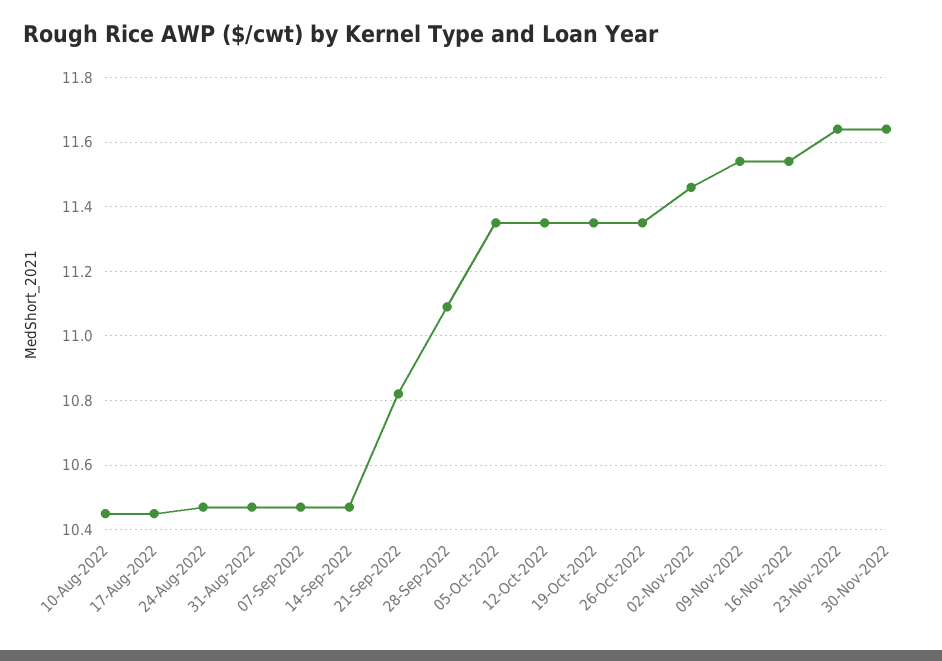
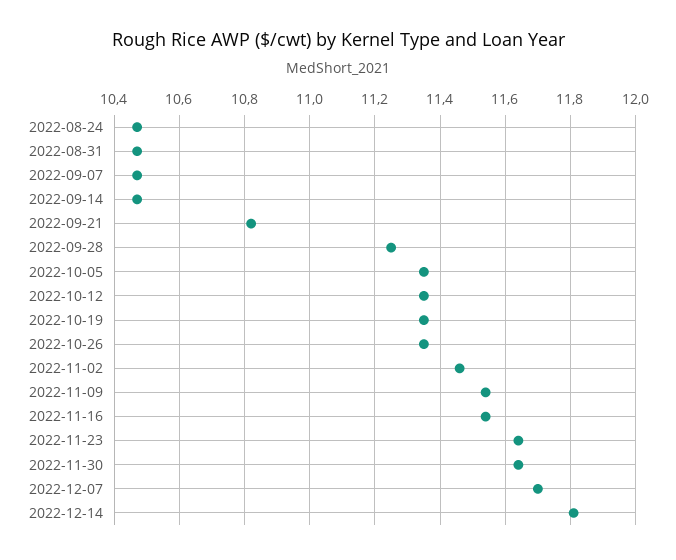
10-Aug-2022: 10.45 -> none
17-Aug-2022: 10.45 -> none
28-Sep-2022: 11.1 -> 11.25
2022-12-07: none -> 11.7
2022-12-14: none -> 11.8

